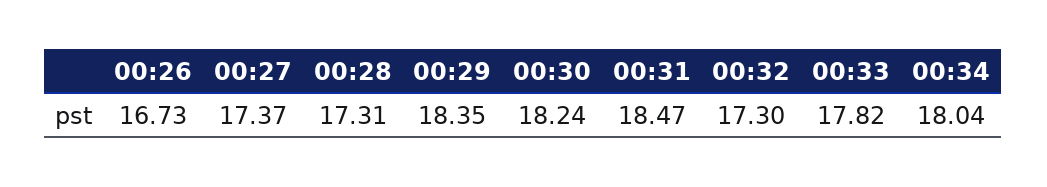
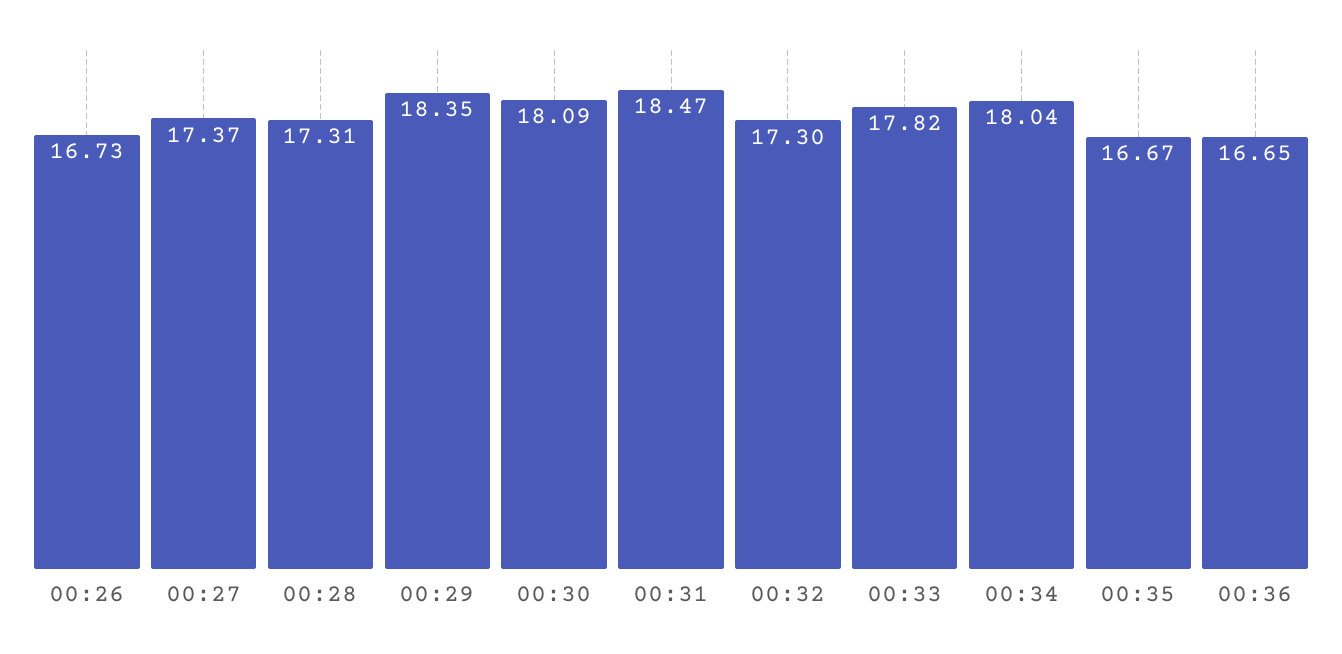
00:30: 18.24 -> 18.09
00:35: none -> 16.67
00:36: none -> 16.65

